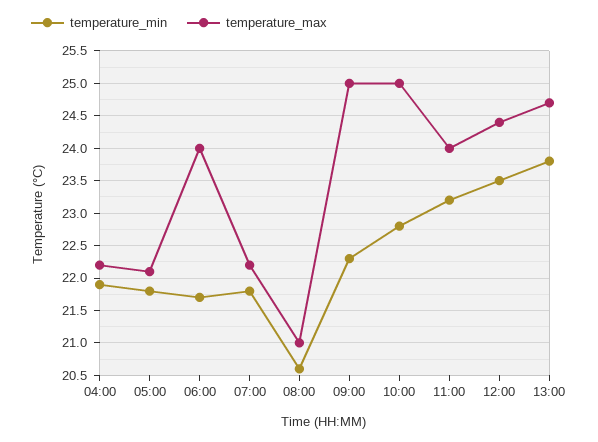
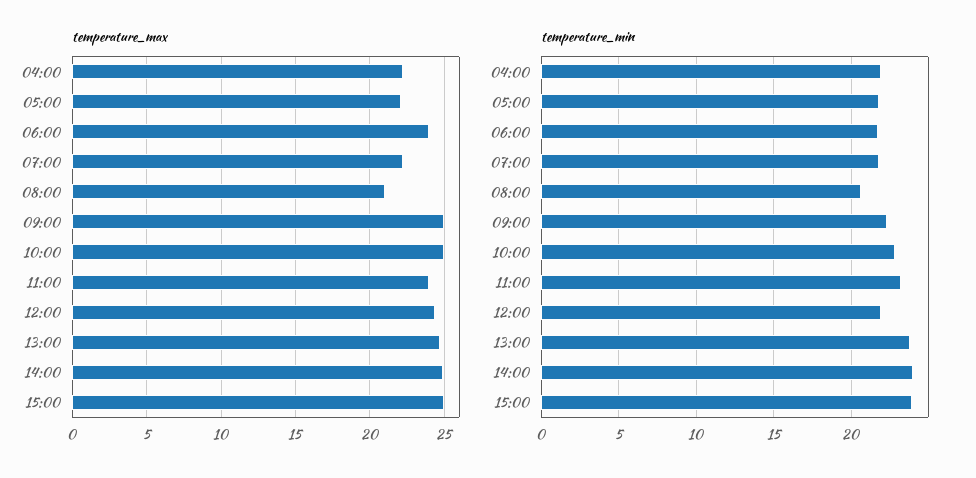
temperature_min, 12:00: 23.5 -> 22
temperature_max, 14:00: none -> 25
temperature_max, 15:00: none -> 25
temperature_min, 14:00: none -> 24
temperature_min, 15:00: none -> 24

